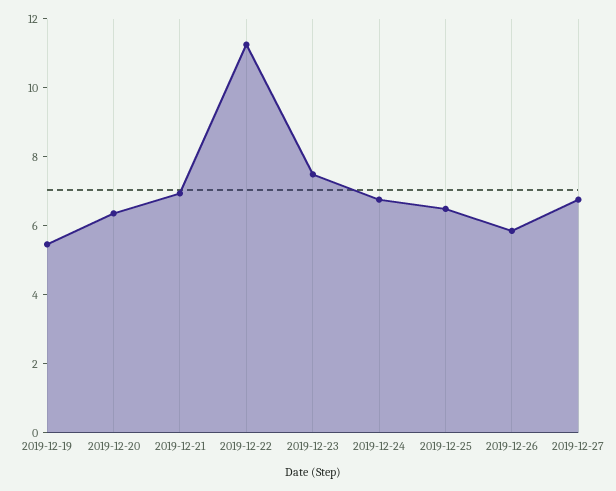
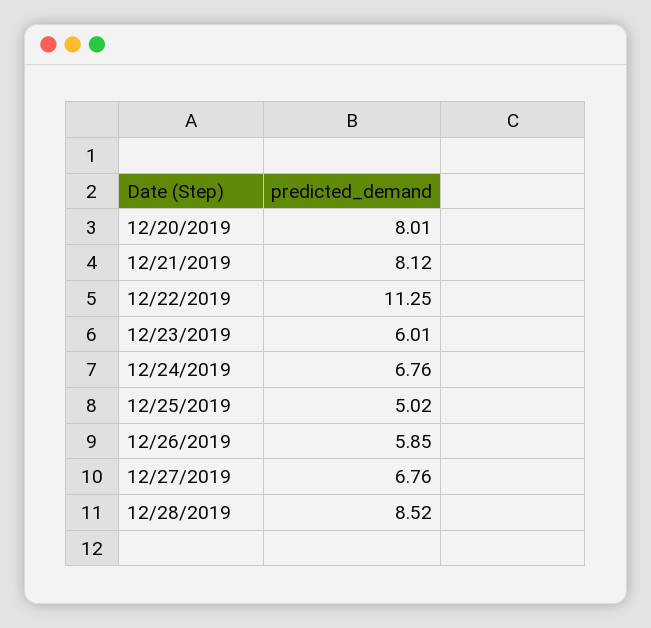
2019-12-19: 5.5 -> none
2019-12-20: 6.5 -> 8.01
2019-12-21: 7 -> 8.12
2019-12-23: 7.5 -> 6.01
2019-12-25: 6.5 -> 5.02
12/28/2019: none -> 8.52

